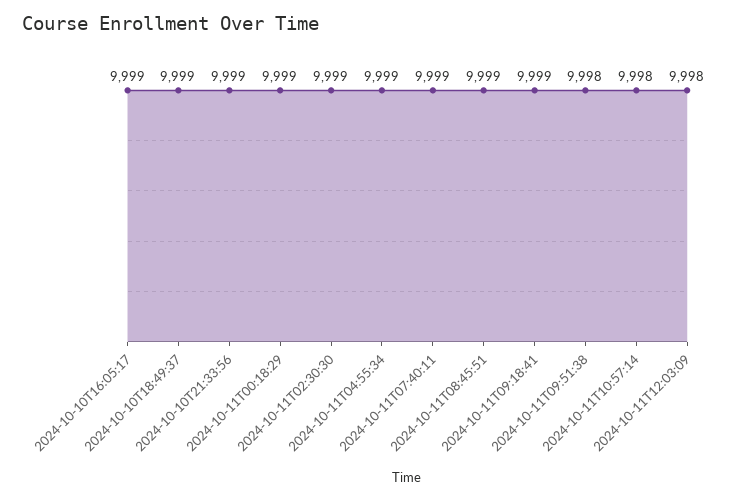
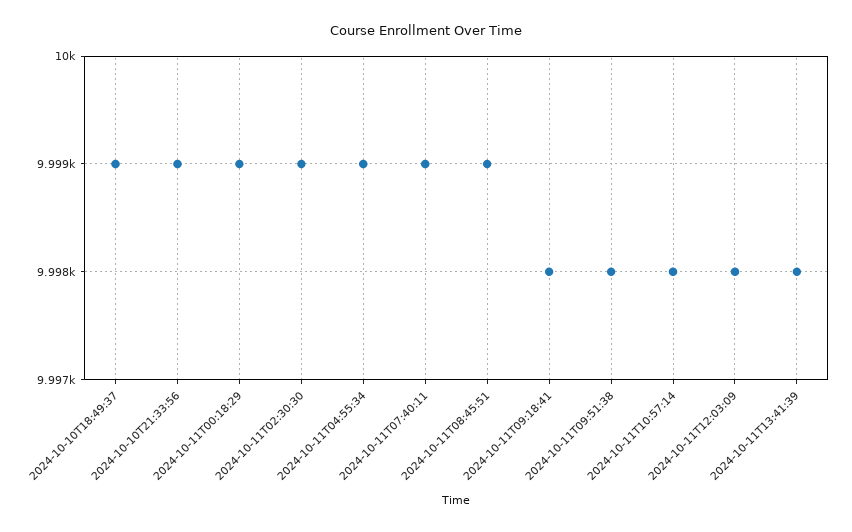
2024-10-10T16:05:17: 9999 -> none
2024-10-11T09:18:41: 9999 -> 9998
2024-10-11T13:41:39: none -> 9998

